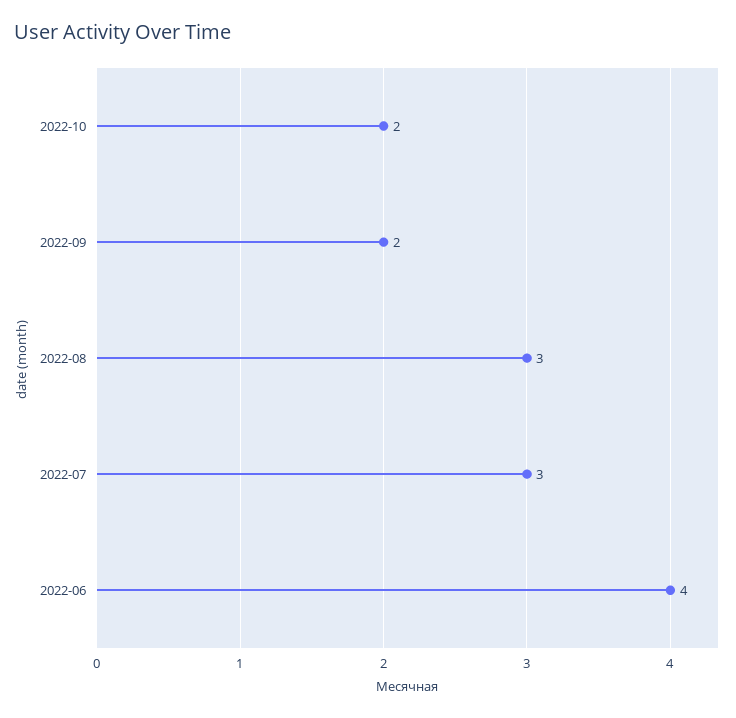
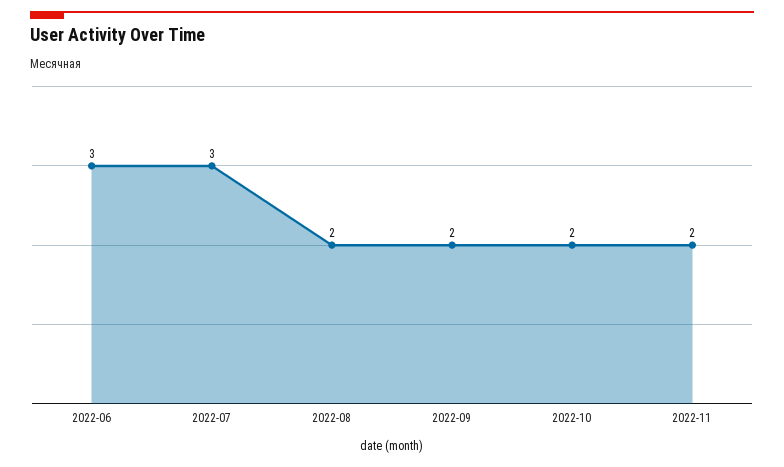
2022-08: 3 -> 2
2022-06: 4 -> 3
2022-11: none -> 2

